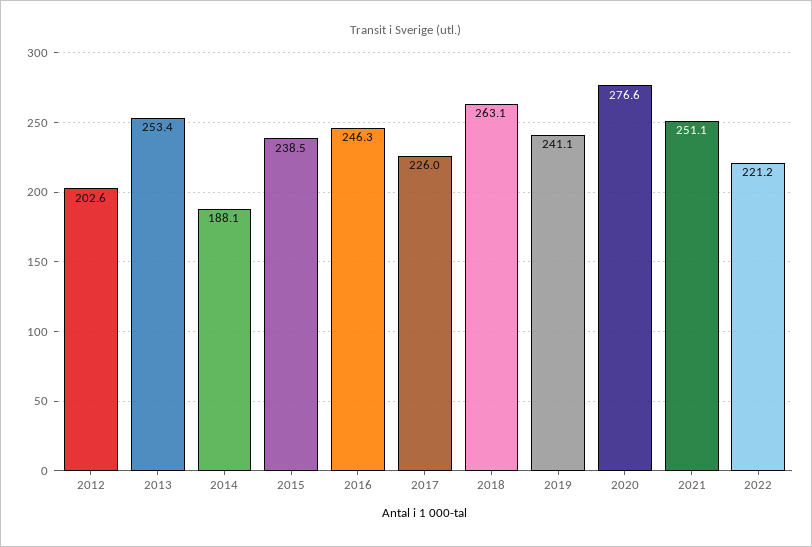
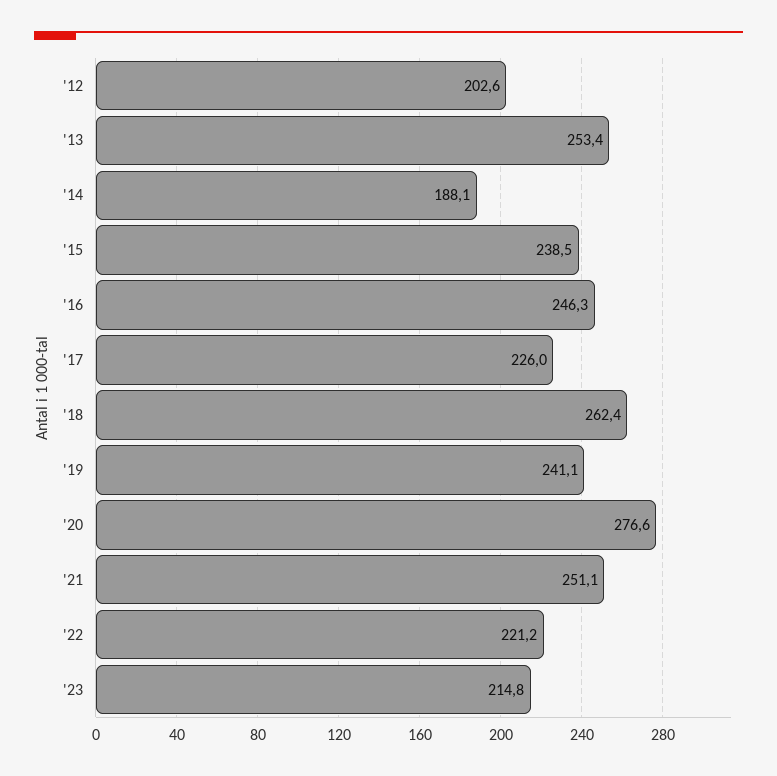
2018: 263.1 -> 262.4
'23: none -> 214.8

